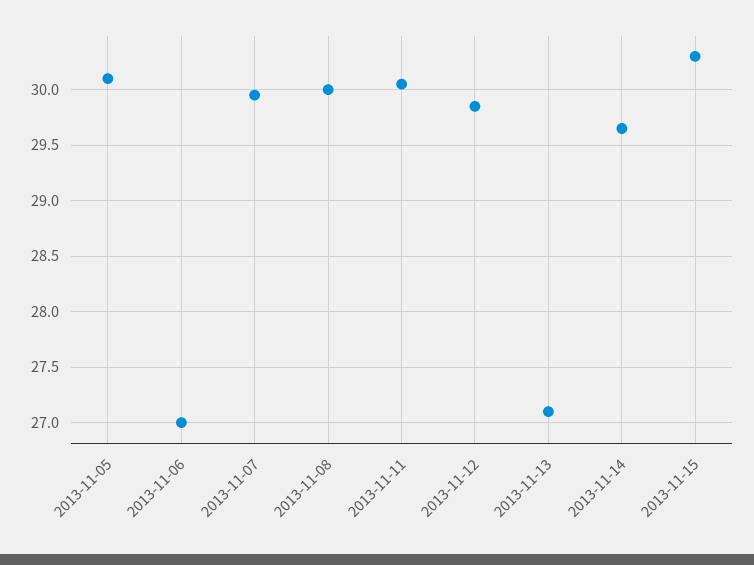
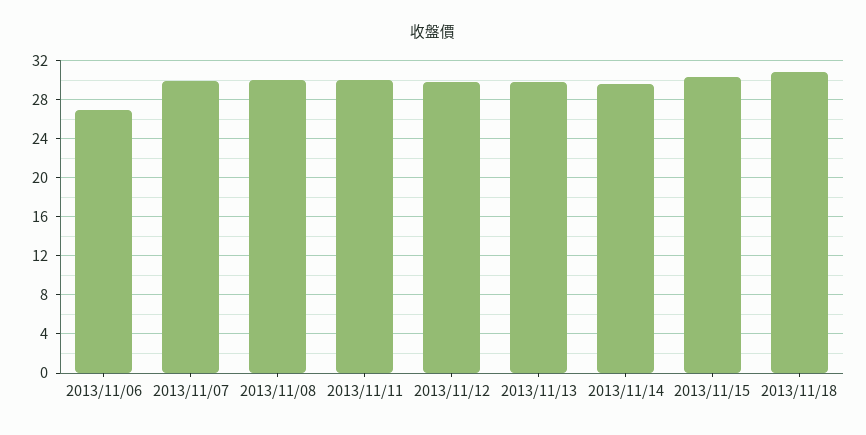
2013-11-05: 30.1 -> none
2013-11-13: 27.1 -> 30
2013/11/18: none -> 31

